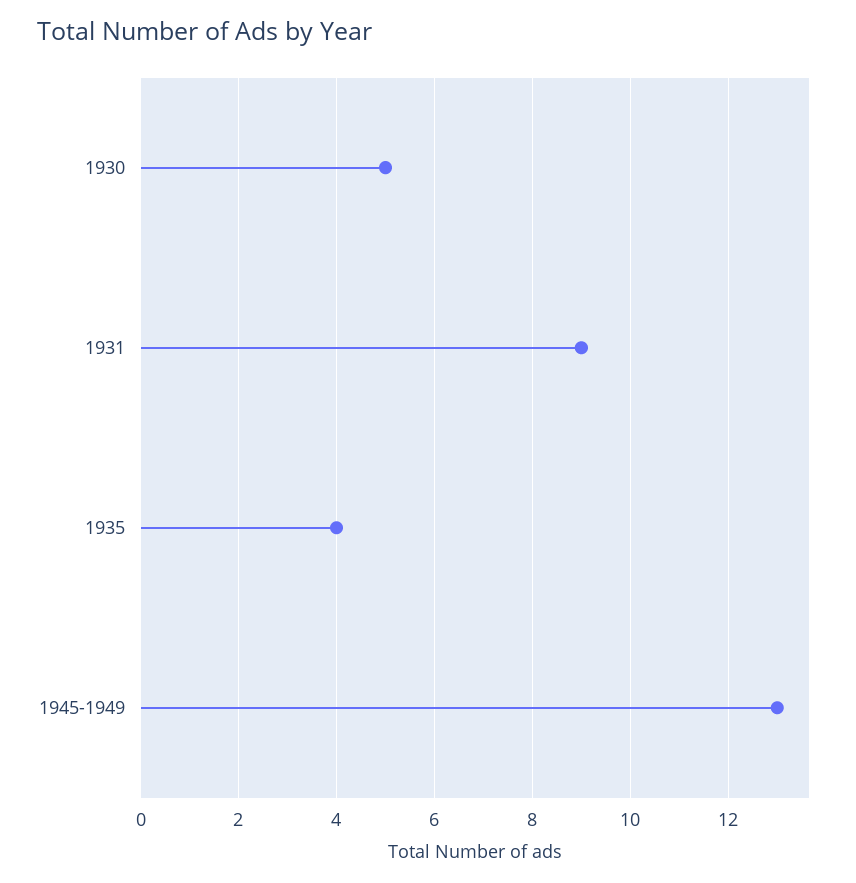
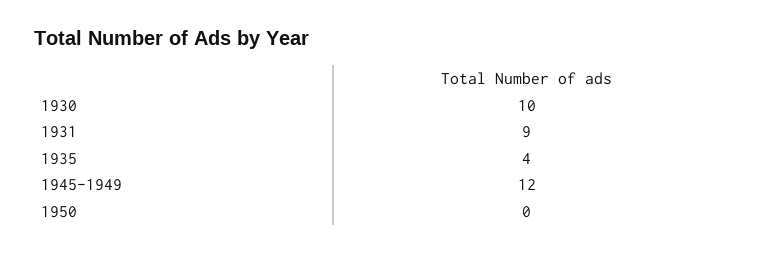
1930: 5 -> 10
1945-1949: 13 -> 12
1950: none -> 0

